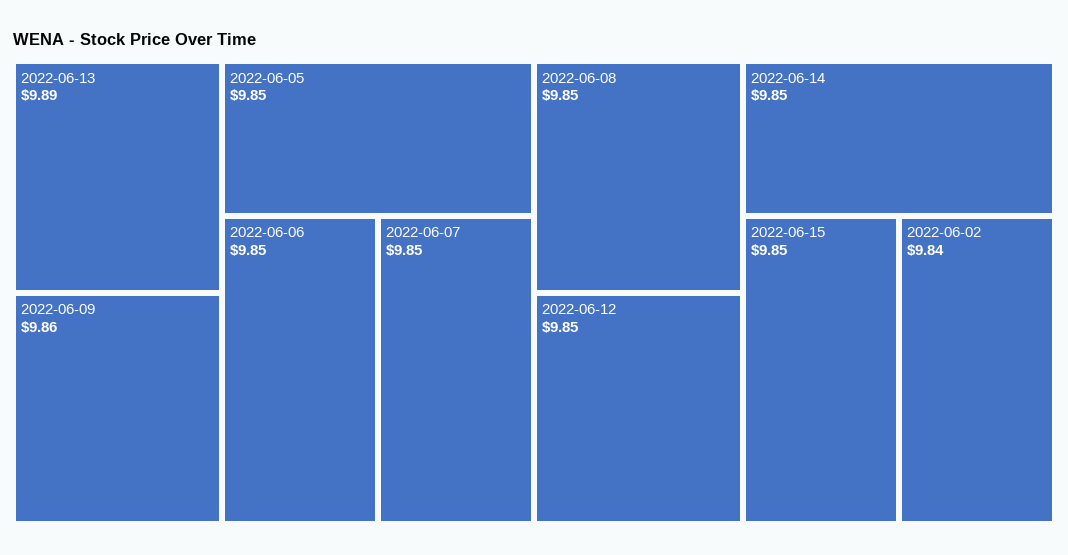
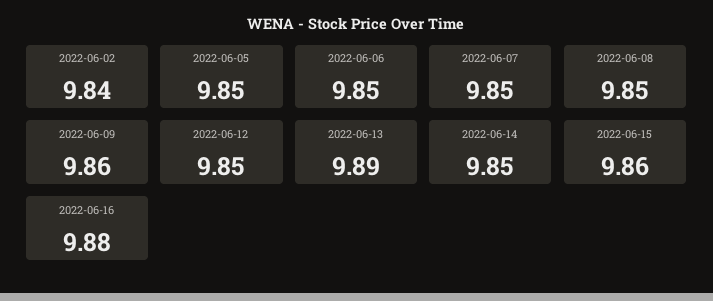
2022-06-15: 9.85 -> 9.86
2022-06-16: none -> 9.88

